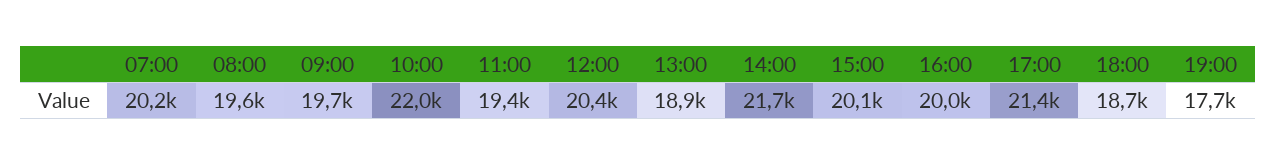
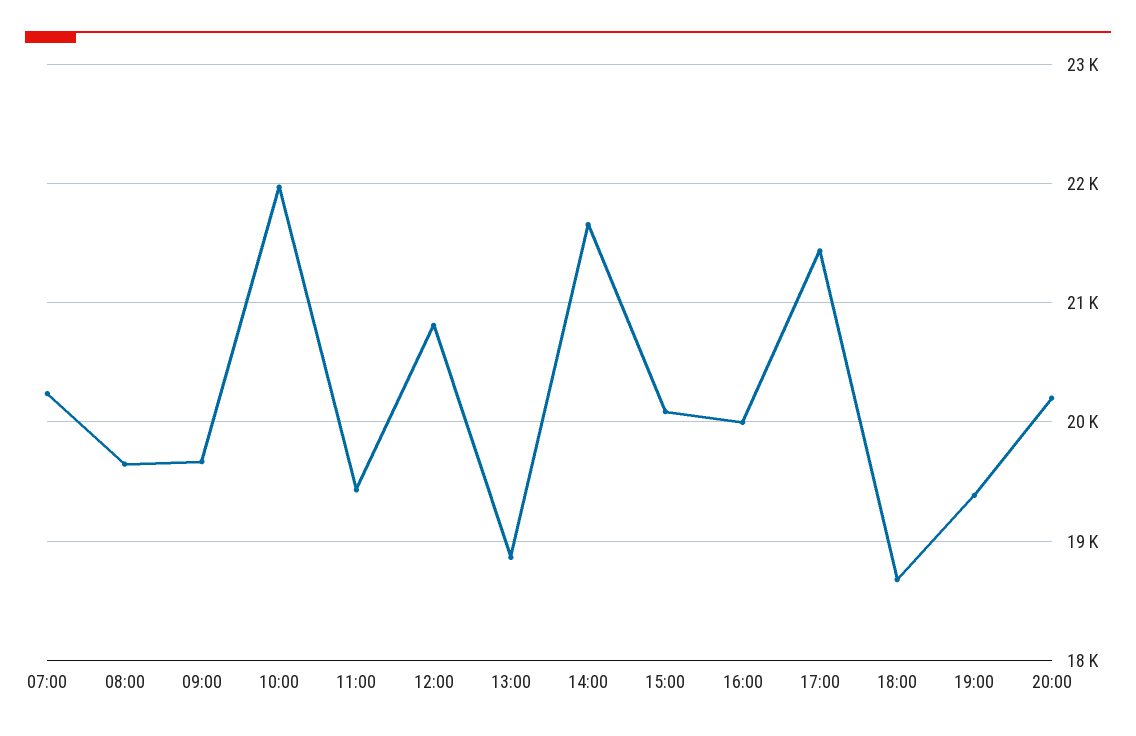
12:00: 20400 -> 20800
19:00: 17700 -> 19400
20:00: none -> 20200

